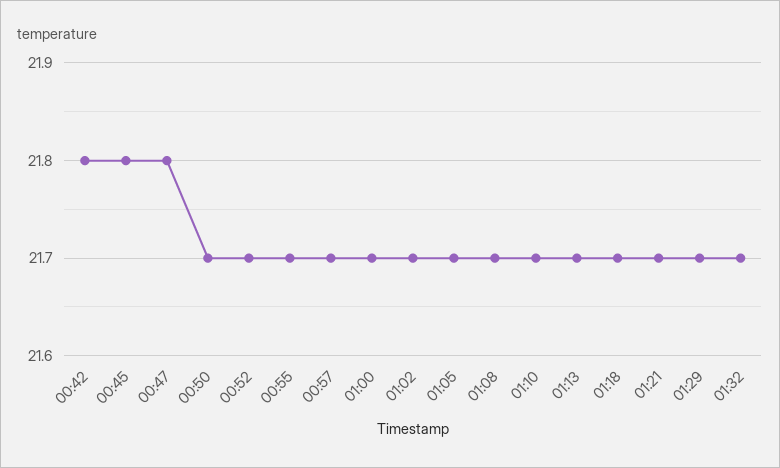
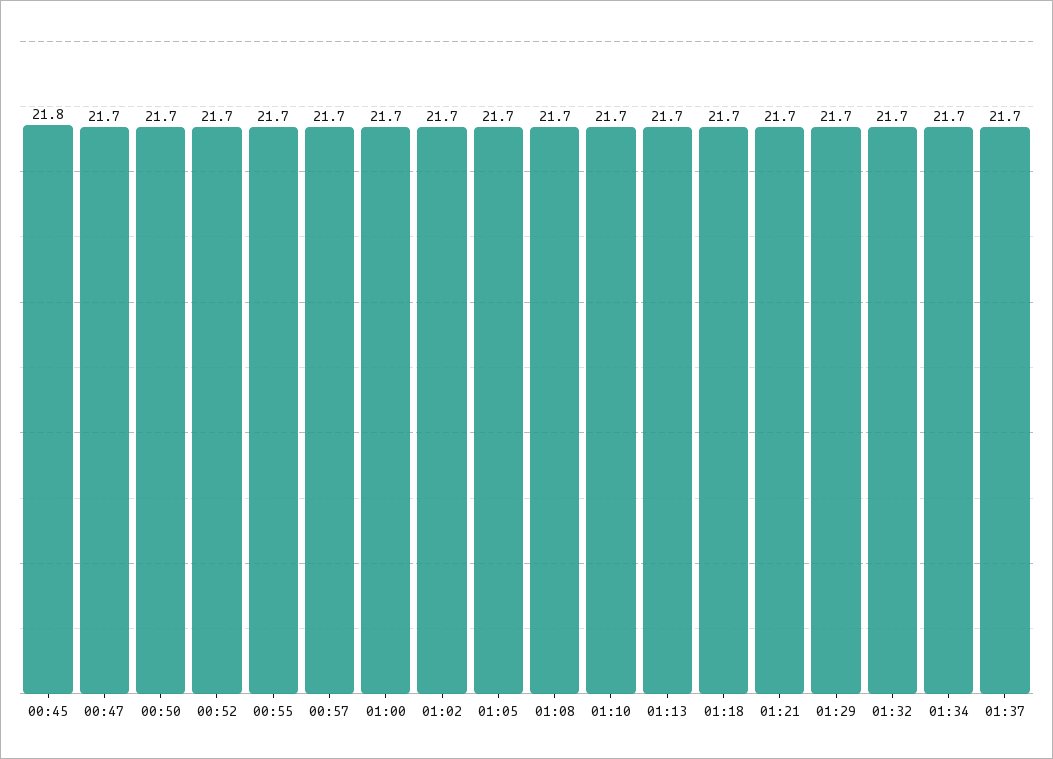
00:42: 21.8 -> none
00:47: 21.8 -> 21.7
01:34: none -> 21.7
01:37: none -> 21.7

